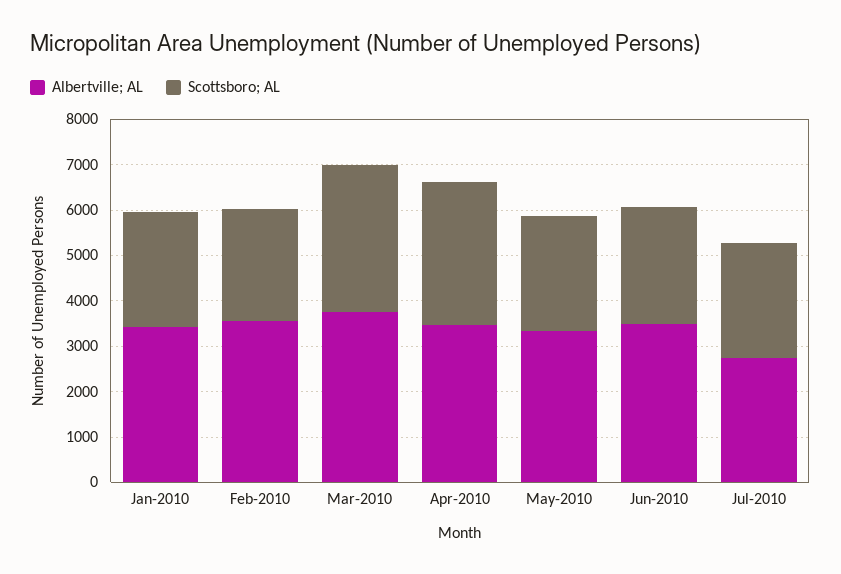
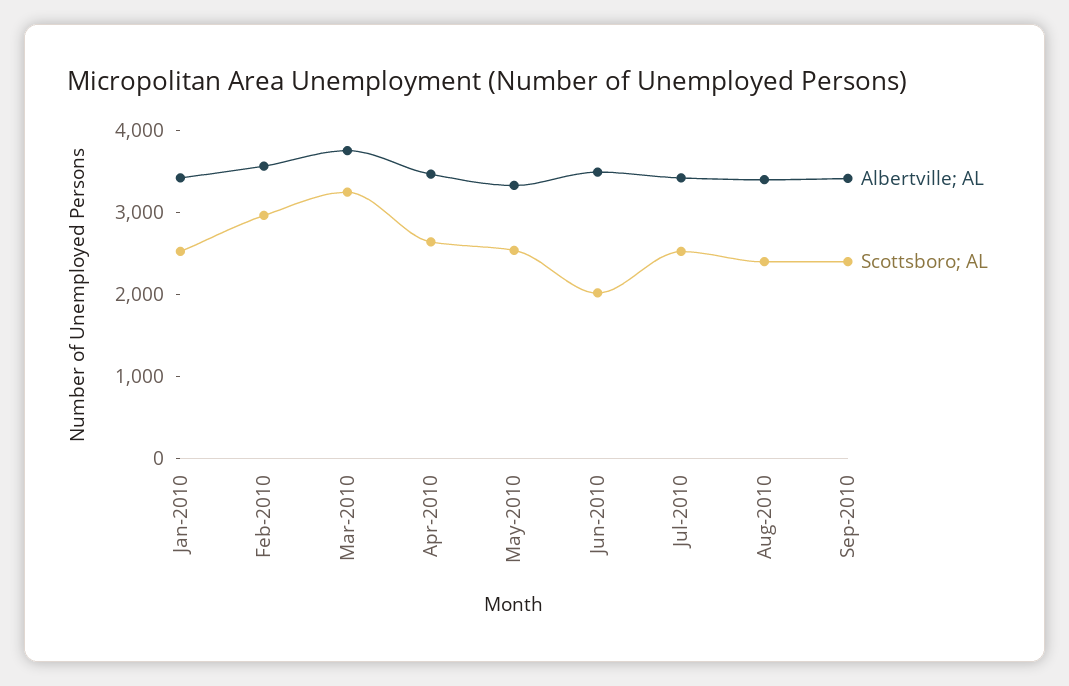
Scottsboro; AL, Feb-2010: 2400 -> 3000
Scottsboro; AL, Apr-2010: 3200 -> 2600
Scottsboro; AL, Jun-2010: 2600 -> 2000
Albertville; AL, Jul-2010: 2800 -> 3400
Albertville; AL, Aug-2010: none -> 3400
Scottsboro; AL, Aug-2010: none -> 2400
Albertville; AL, Sep-2010: none -> 3400
Scottsboro; AL, Sep-2010: none -> 2400

